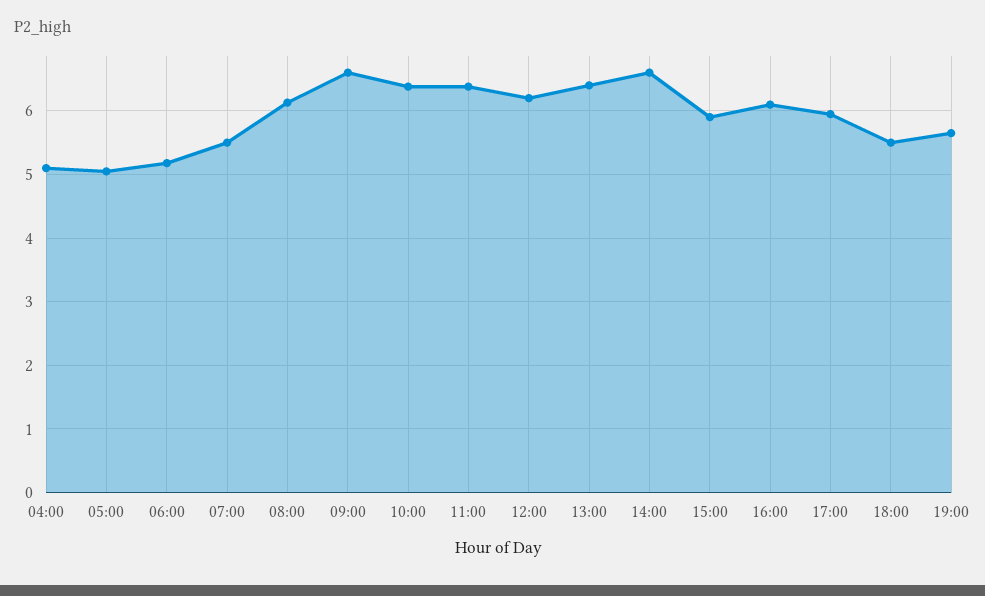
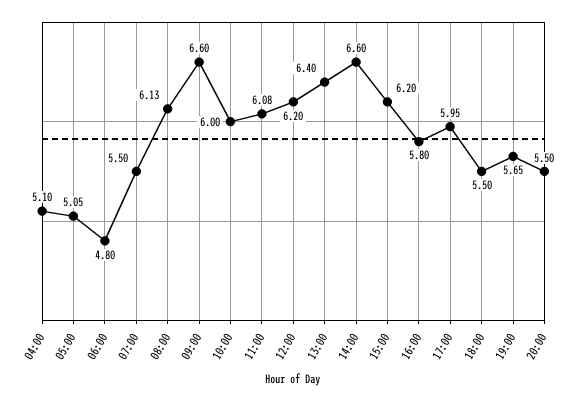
06:00: 5.2 -> 4.8
10:00: 6.4 -> 6
11:00: 6.4 -> 6.08
15:00: 5.9 -> 6.2
16:00: 6.1 -> 5.8
20:00: none -> 5.5

